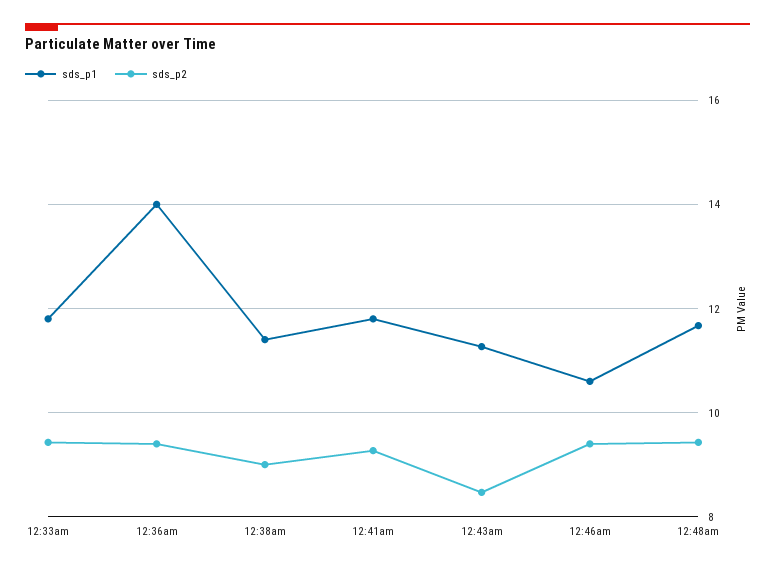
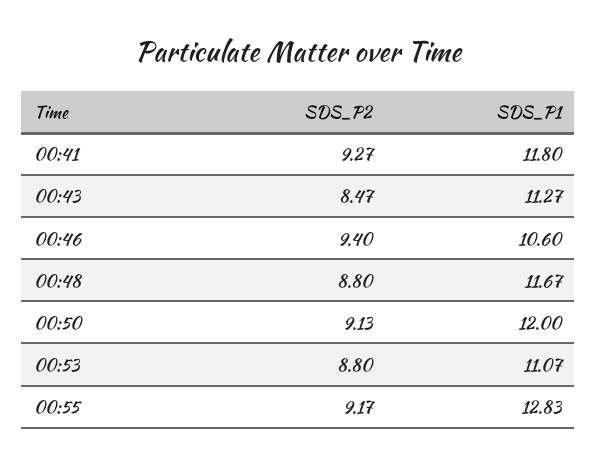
sds_p1, 12:33am: 11.8 -> none
sds_p2, 12:33am: 9.4 -> none
sds_p1, 12:36am: 14 -> none
sds_p2, 12:36am: 9.4 -> none
sds_p1, 12:38am: 11.4 -> none
sds_p2, 12:38am: 9 -> none
sds_p2, 12:48am: 9.4 -> 8.8
sds_p2, 00:50: none -> 9.13
sds_p1, 00:50: none -> 12
sds_p2, 00:53: none -> 8.8
sds_p1, 00:53: none -> 11.07
sds_p2, 00:55: none -> 9.17
sds_p1, 00:55: none -> 12.83

